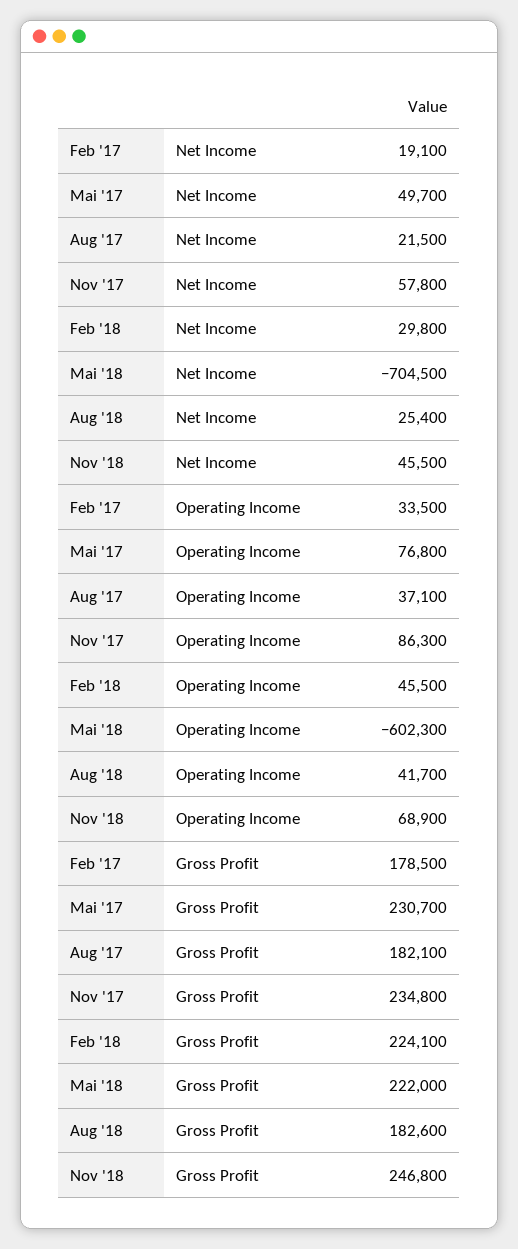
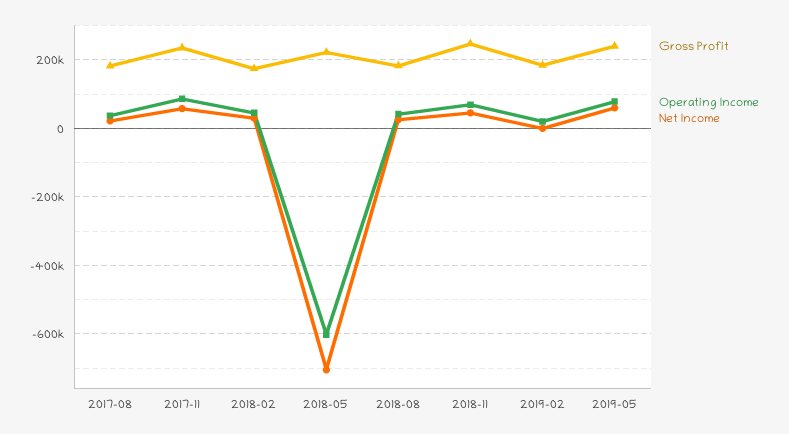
Net Income, Feb '17: 19100 -> none
Net Income, Mai '17: 49700 -> none
Operating Income, Feb '17: 33500 -> none
Operating Income, Mai '17: 76800 -> none
Gross Profit, Feb '17: 178500 -> none
Gross Profit, Mai '17: 230700 -> none
Gross Profit, Feb '18: 224100 -> 180000
Gross Profit, 2019-02: none -> 180000
Operating Income, 2019-02: none -> 20000
Net Income, 2019-02: none -> 0
Gross Profit, 2019-05: none -> 240000
Operating Income, 2019-05: none -> 80000
Net Income, 2019-05: none -> 60000

